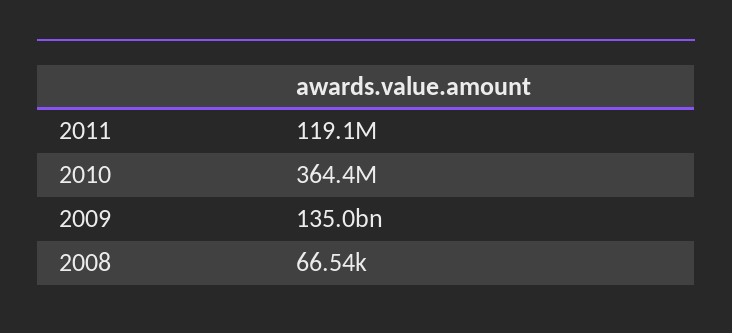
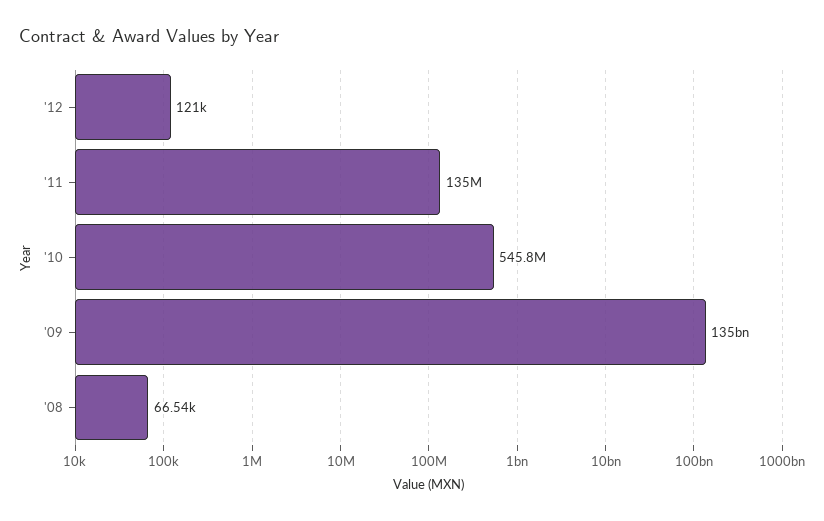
2011: 119100000 -> 135000000
2010: 364400000 -> 545800000
'12: none -> 121000

